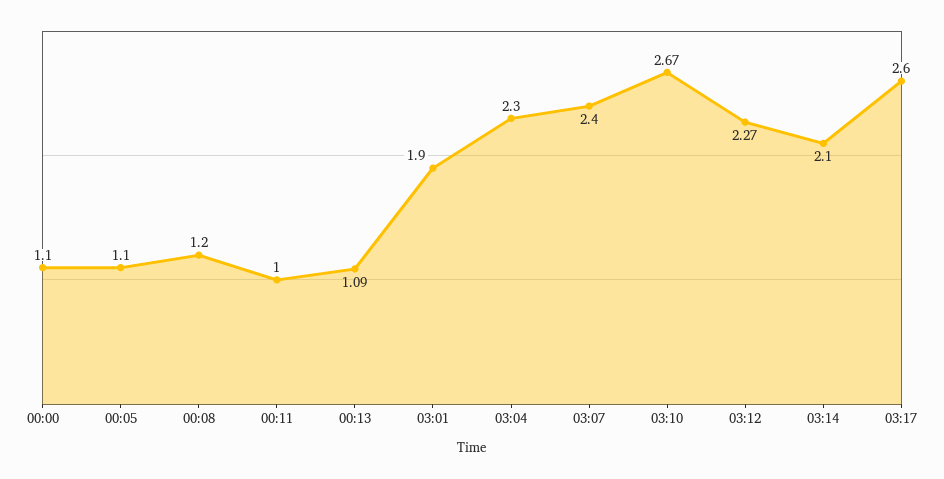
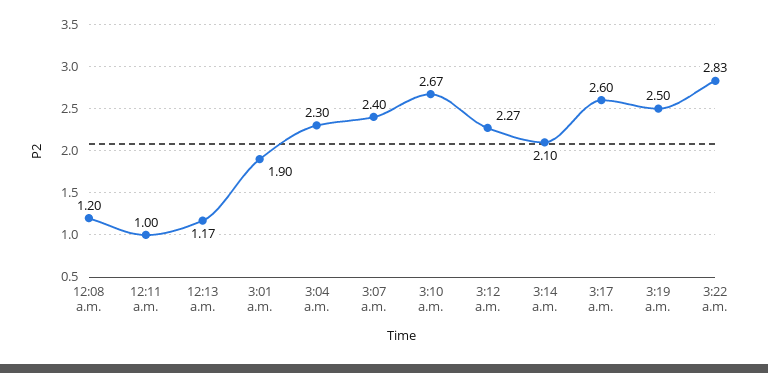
00:00: 1.1 -> none
00:05: 1.1 -> none
00:13: 1.09 -> 1.17
3:19 a.m.: none -> 2.5
3:22 a.m.: none -> 2.83

